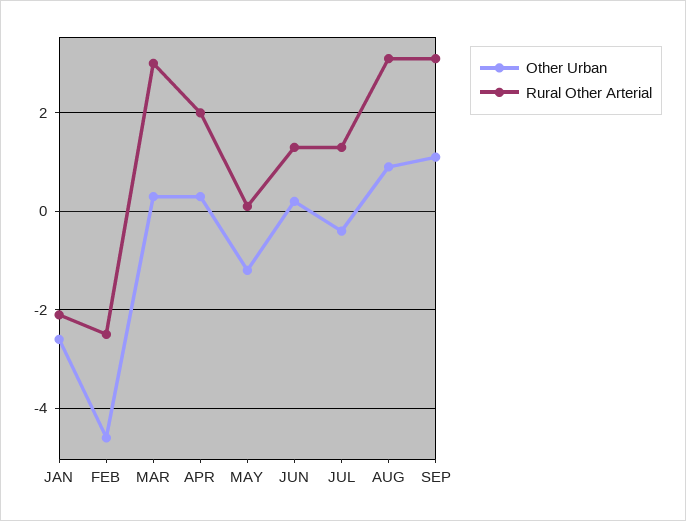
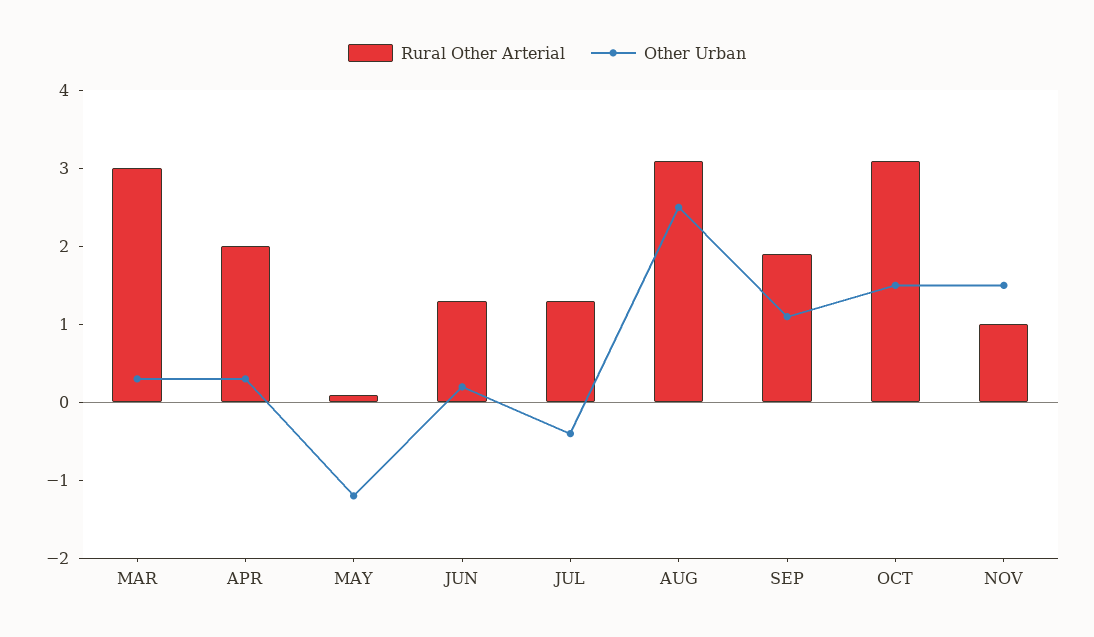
Other Urban, JAN: -2.5 -> none
Rural Other Arterial, JAN: -2 -> none
Other Urban, FEB: -4.5 -> none
Rural Other Arterial, FEB: -2.5 -> none
Other Urban, AUG: 1 -> 2.5
Rural Other Arterial, SEP: 3 -> 2
Rural Other Arterial, OCT: none -> 3
Other Urban, OCT: none -> 1.5
Rural Other Arterial, NOV: none -> 1
Other Urban, NOV: none -> 1.5

